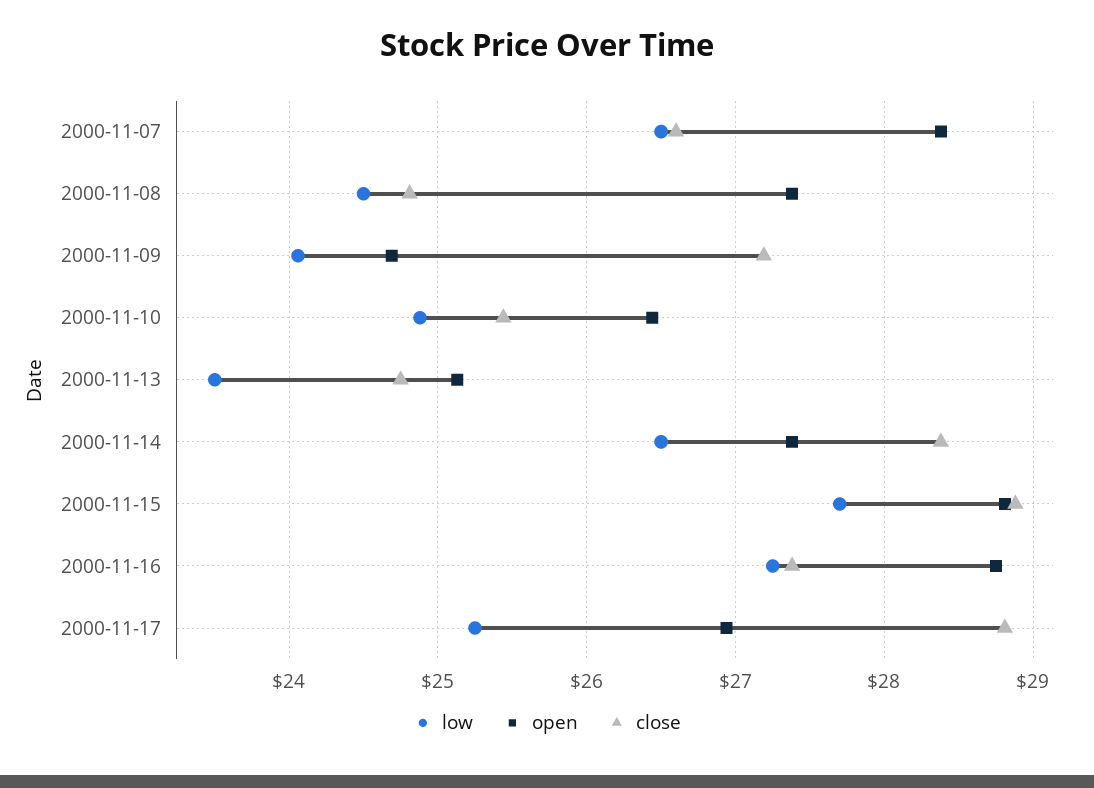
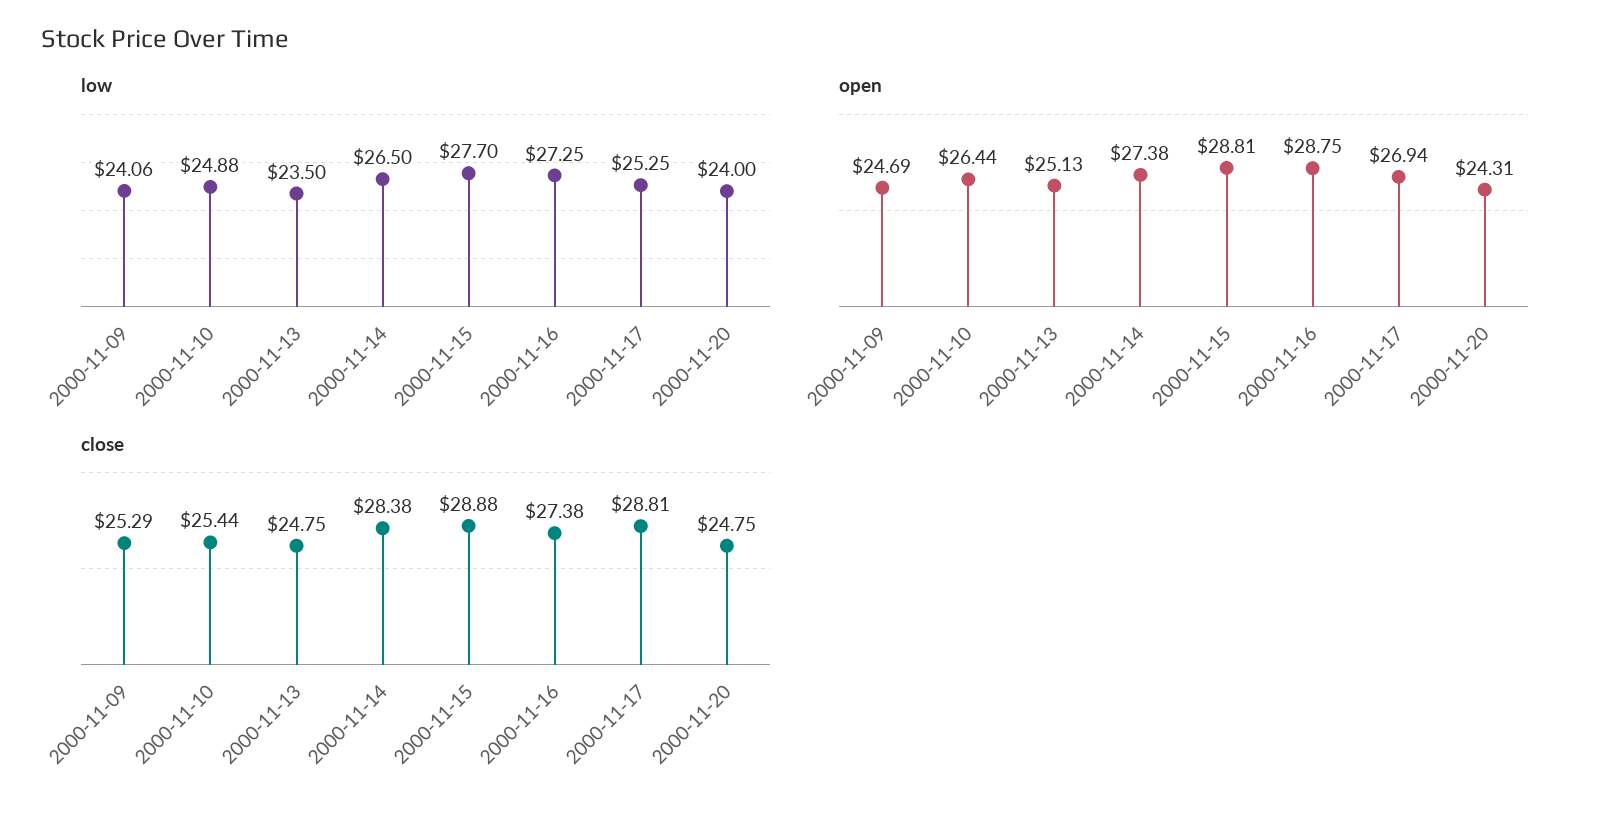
low, 2000-11-07: 26.5 -> none
open, 2000-11-07: 28.4 -> none
close, 2000-11-07: 26.6 -> none
low, 2000-11-08: 24.5 -> none
open, 2000-11-08: 27.4 -> none
close, 2000-11-08: 24.8 -> none
close, 2000-11-09: 27.2 -> 25.29
low, 2000-11-20: none -> 24
open, 2000-11-20: none -> 24.31
close, 2000-11-20: none -> 24.75

